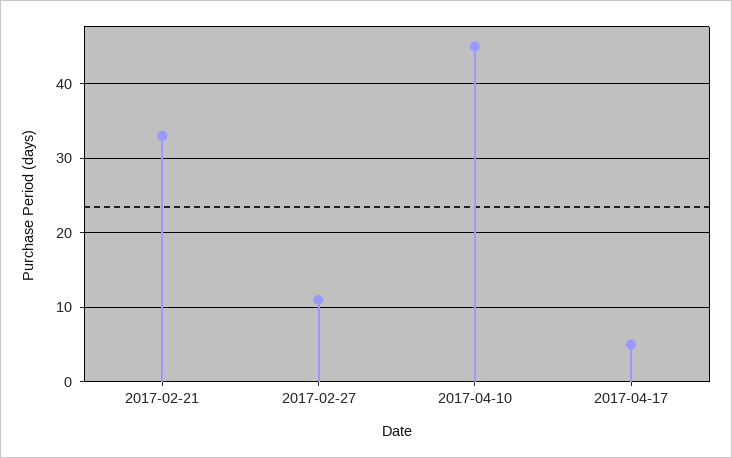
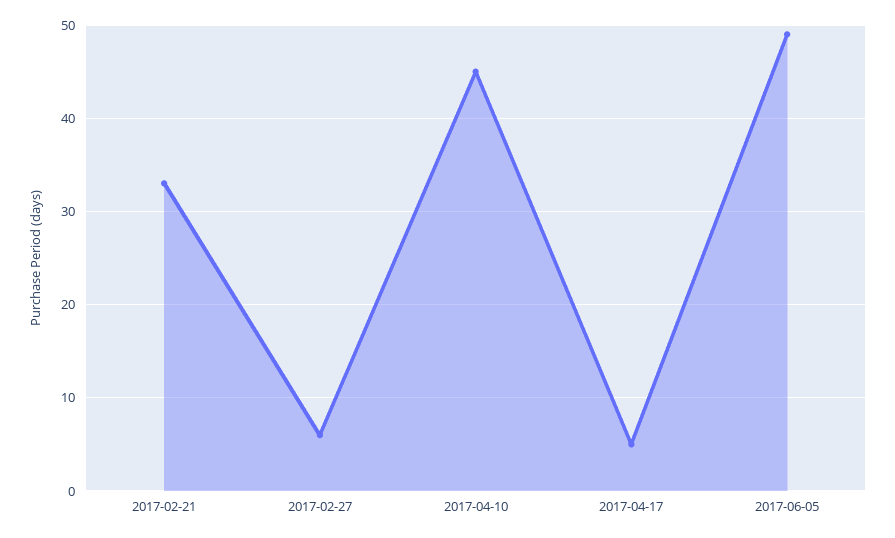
2017-02-27: 11 -> 6
2017-06-05: none -> 49

